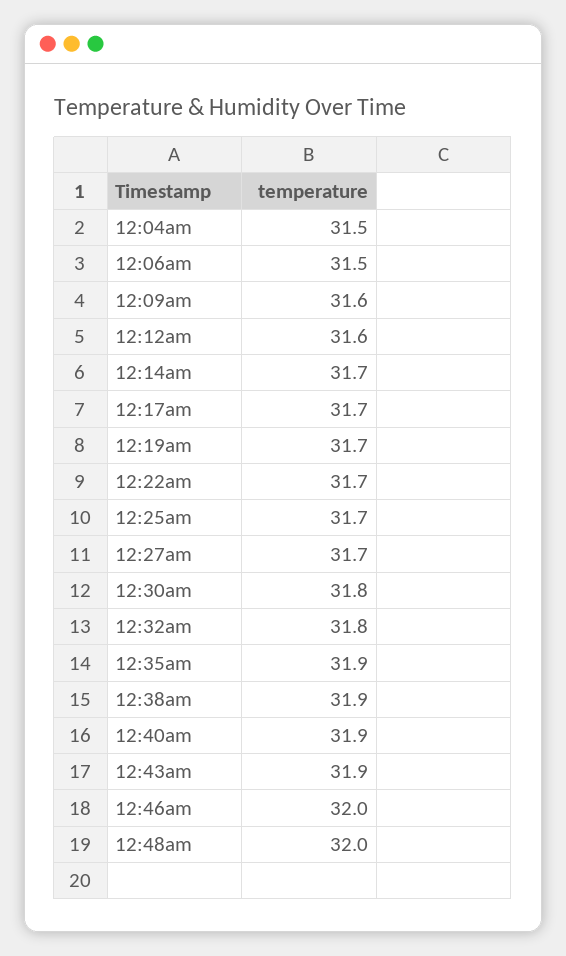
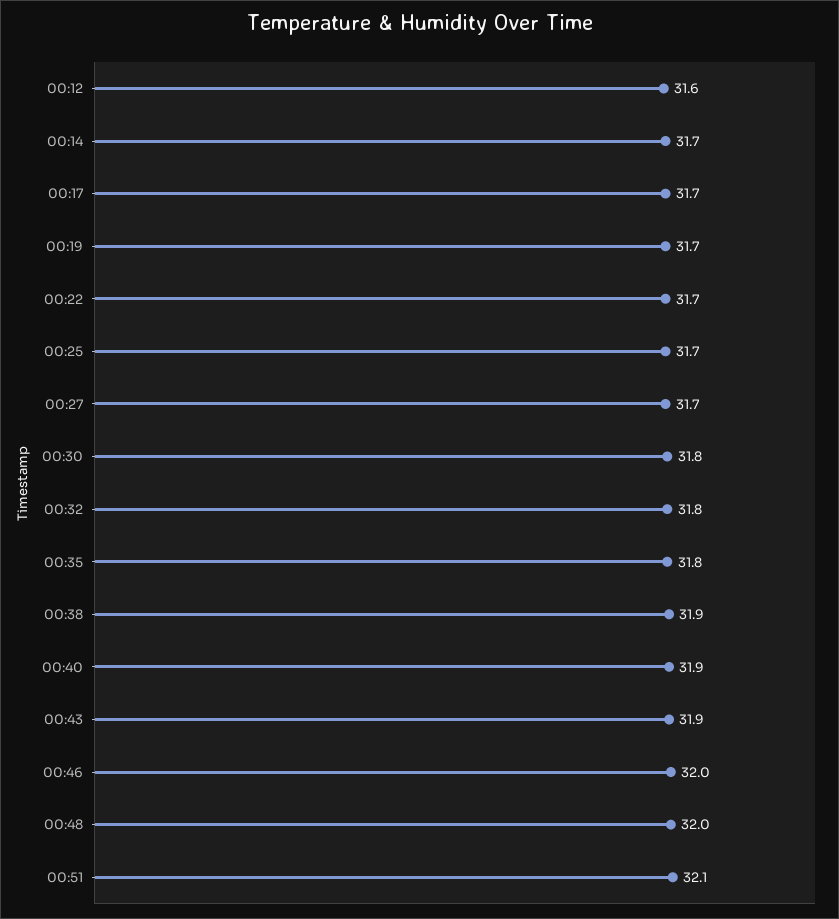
12:04am: 31.5 -> none
12:06am: 31.5 -> none
12:09am: 31.6 -> none
12:35am: 31.9 -> 31.8
00:51: none -> 32.1

